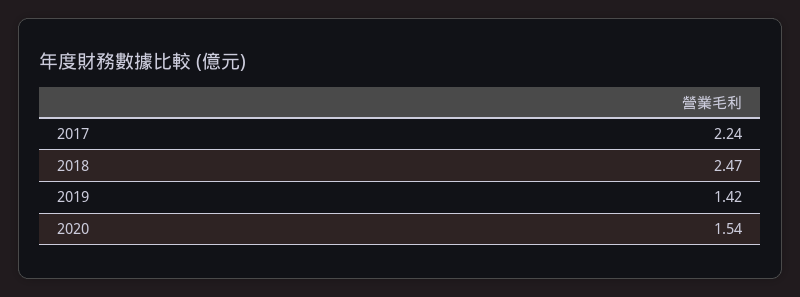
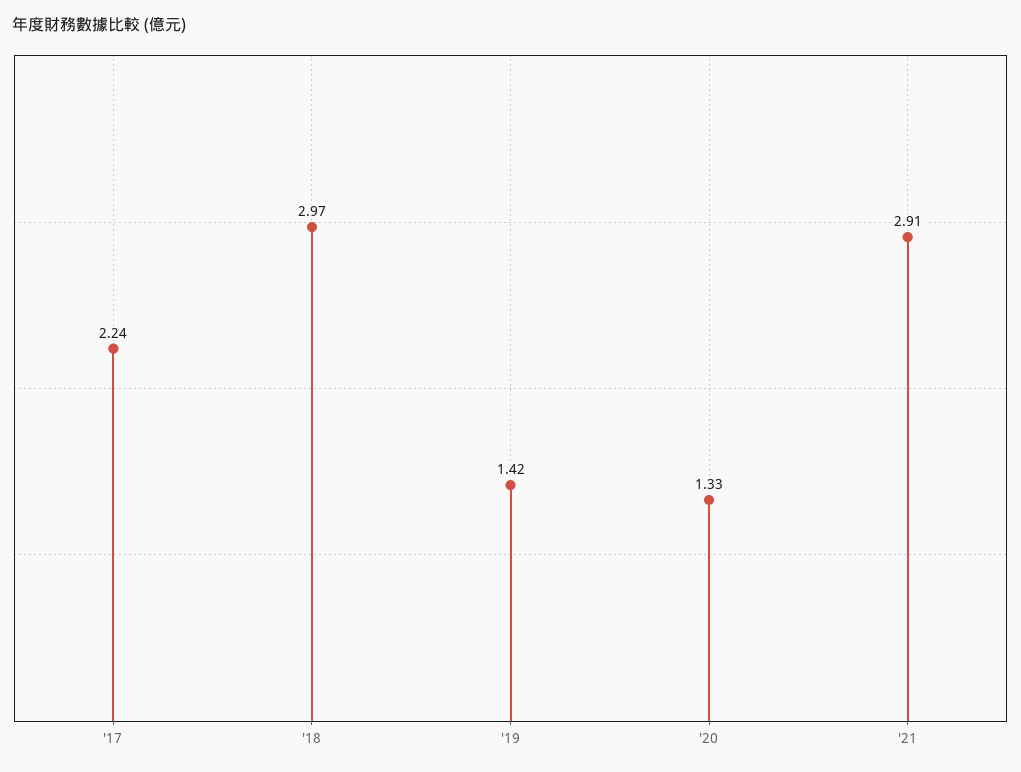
2018: 2.47 -> 2.97
2020: 1.54 -> 1.33
'21: none -> 2.91

